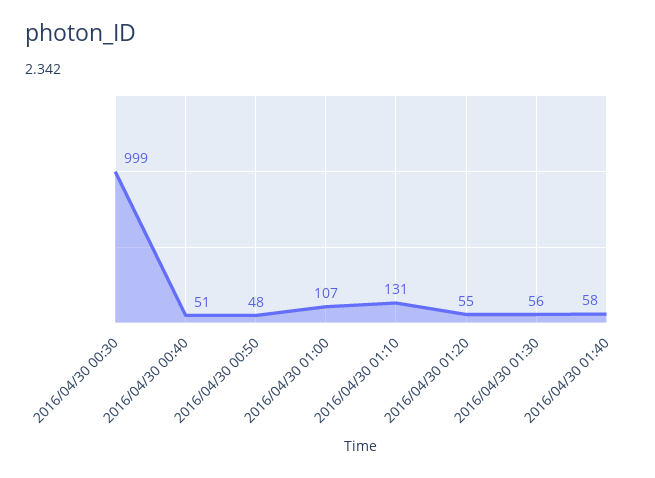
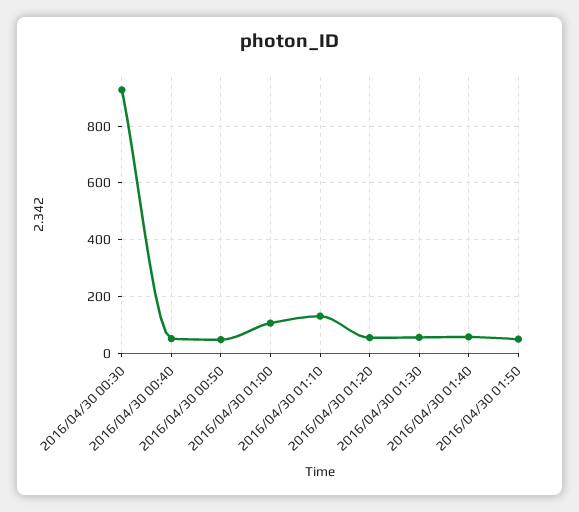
2016/04/30 00:30: 999 -> 925
2016/04/30 01:50: none -> 50

